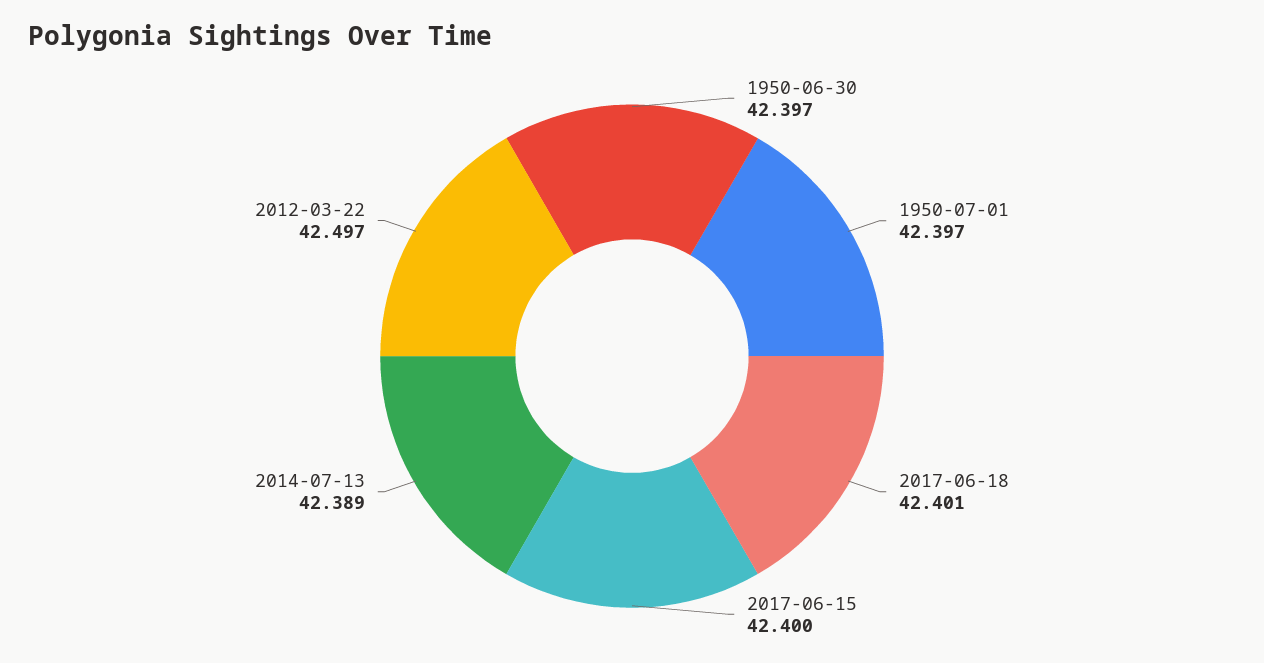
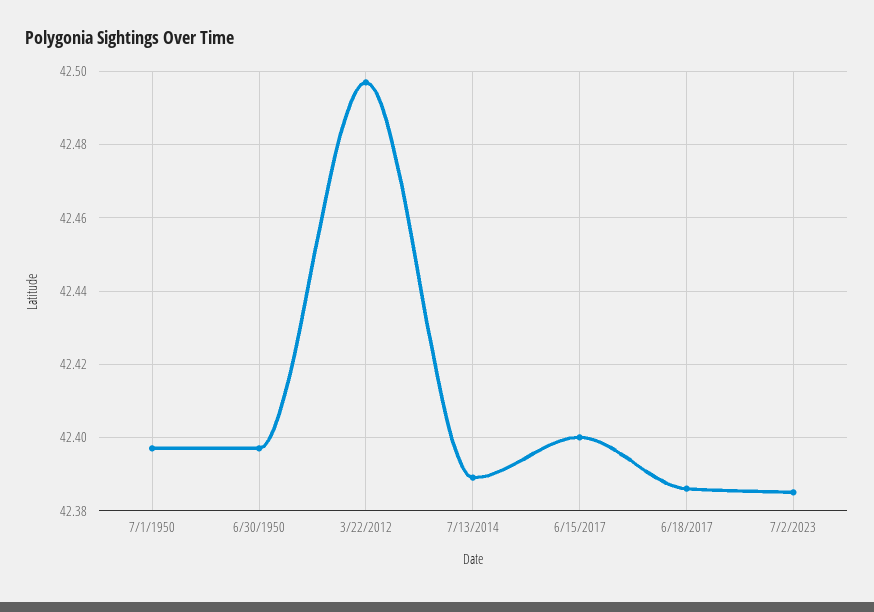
2017-06-18: 42.401 -> 42.385
7/2/2023: none -> 42.385

